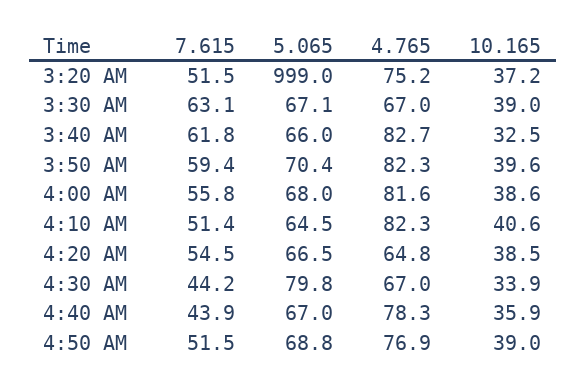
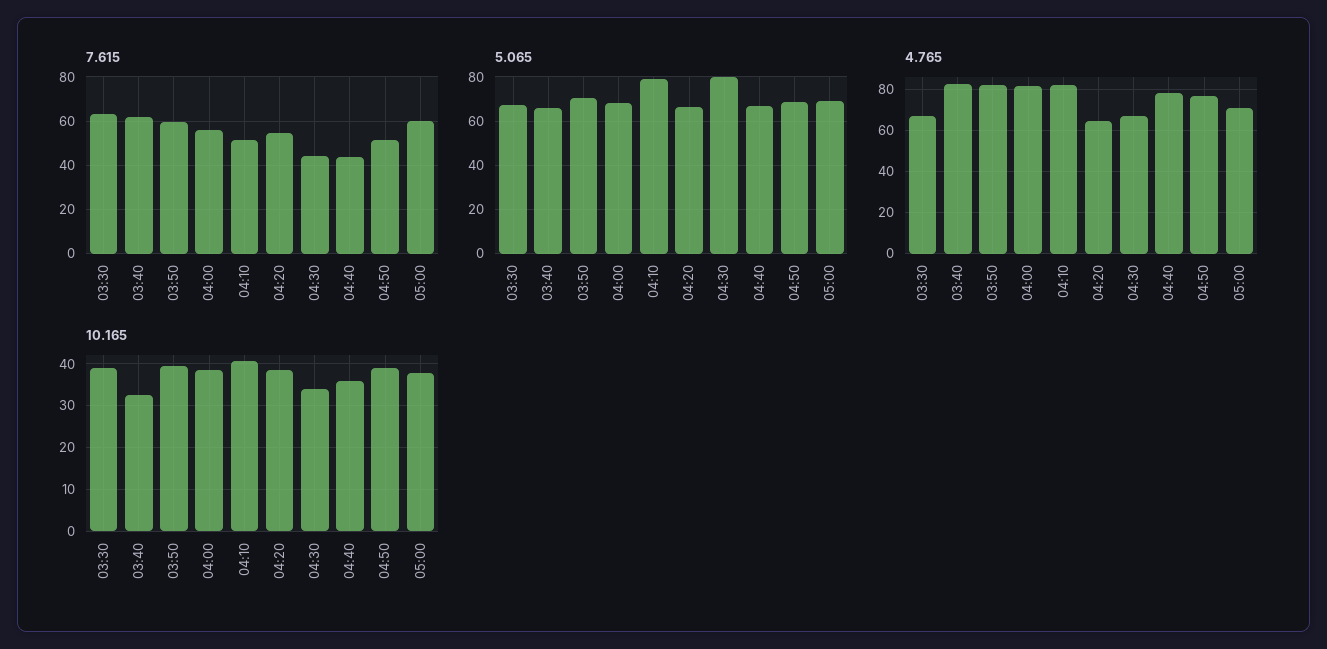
7.615, 3:20 AM: 51.5 -> none
5.065, 3:20 AM: 999 -> none
4.765, 3:20 AM: 75.2 -> none
10.165, 3:20 AM: 37.2 -> none
5.065, 4:10 AM: 64.5 -> 80
7.615, 05:00: none -> 60
5.065, 05:00: none -> 70
4.765, 05:00: none -> 70
10.165, 05:00: none -> 38

